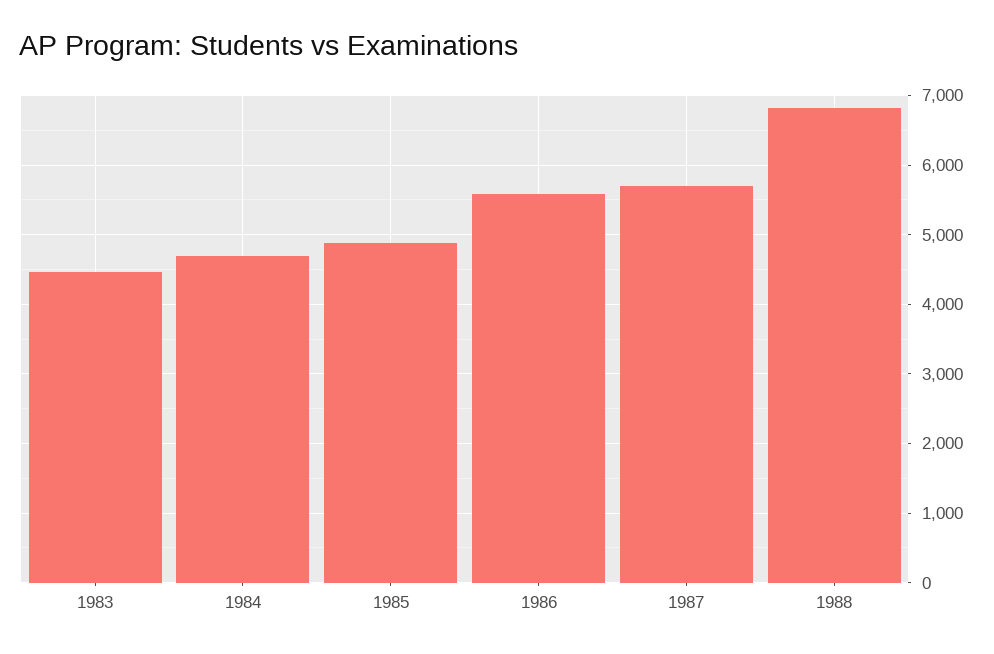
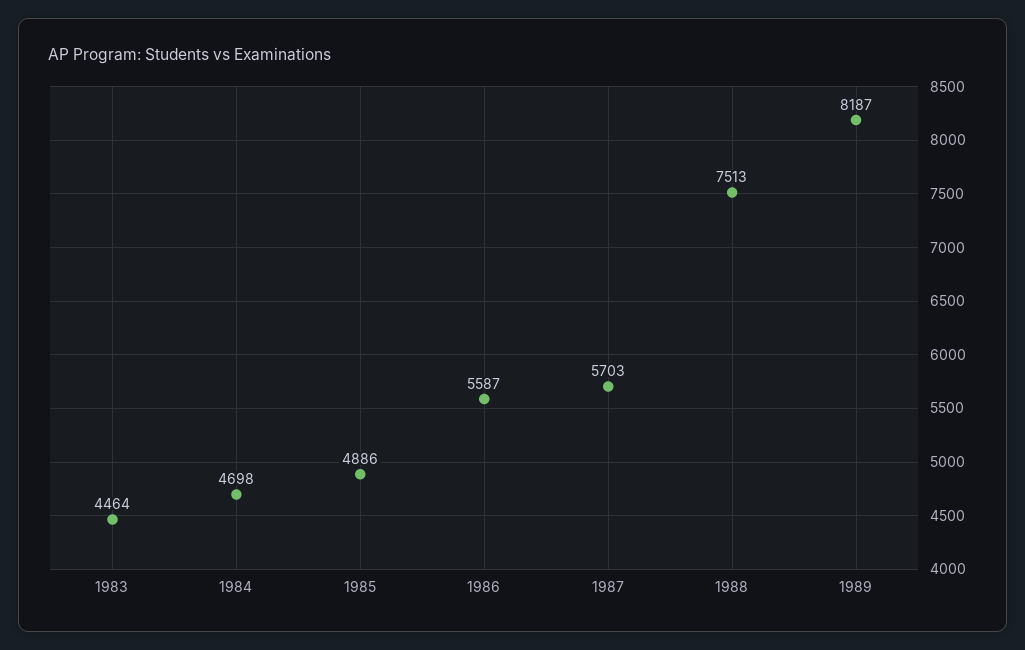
1988: 6800 -> 7513
1989: none -> 8187

